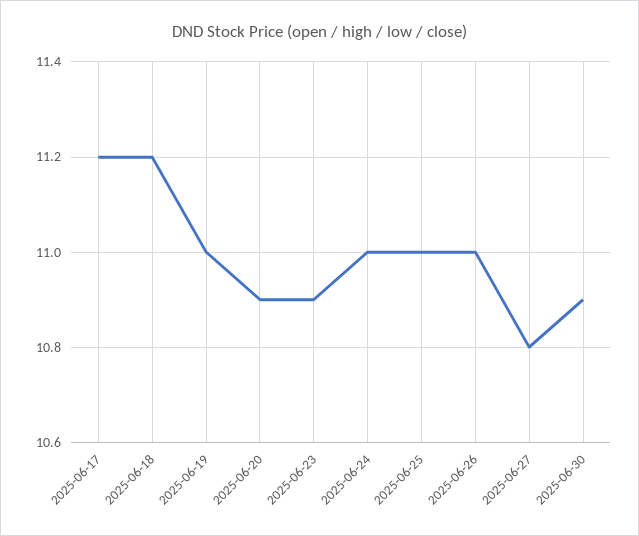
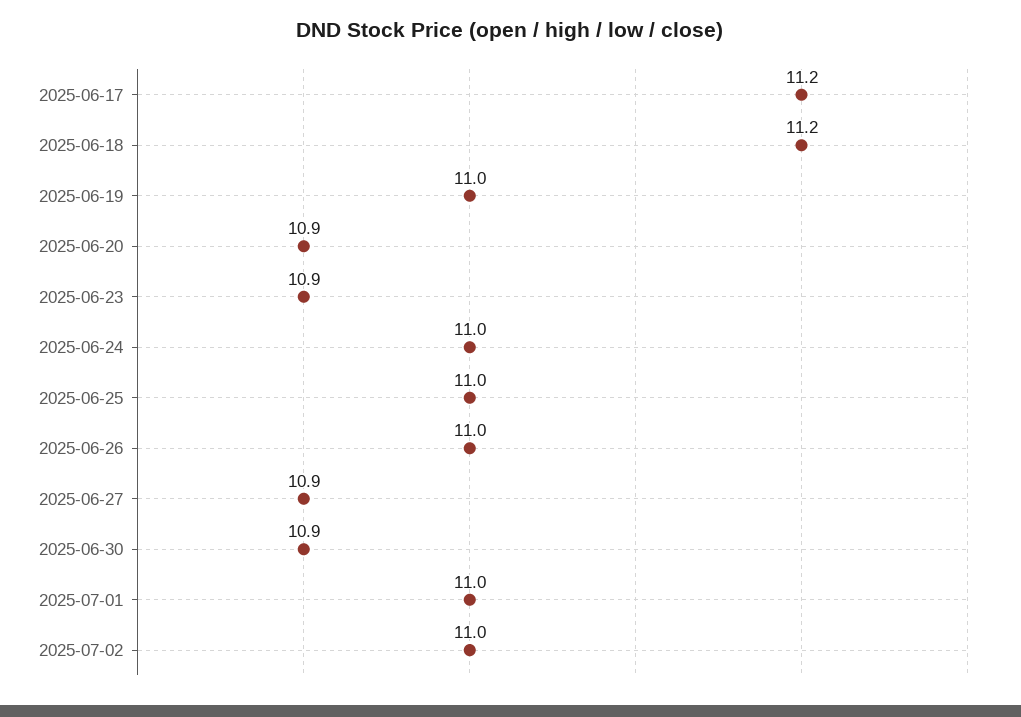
2025-06-27: 10.8 -> 10.9
2025-07-01: none -> 11
2025-07-02: none -> 11

